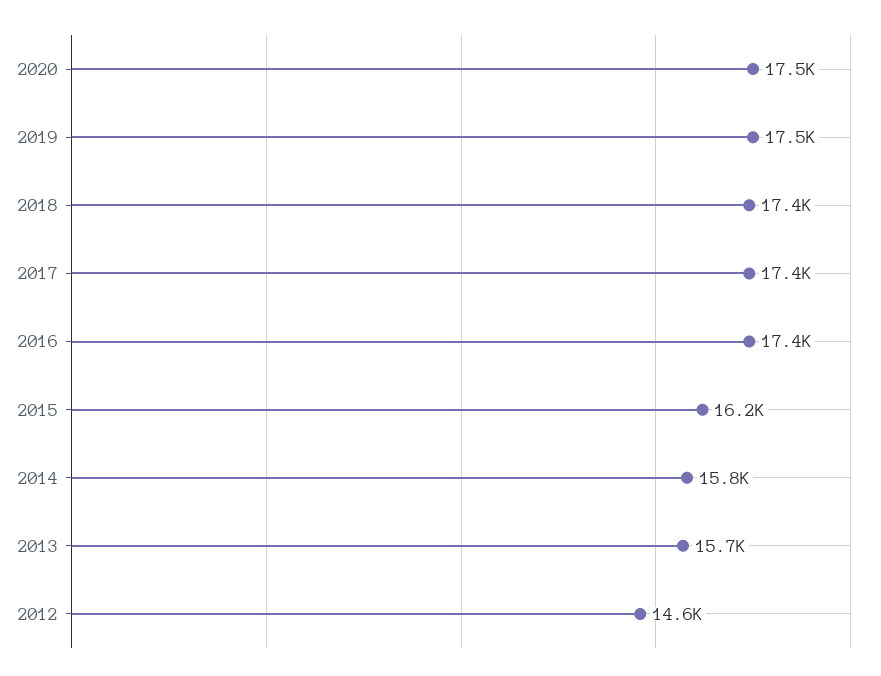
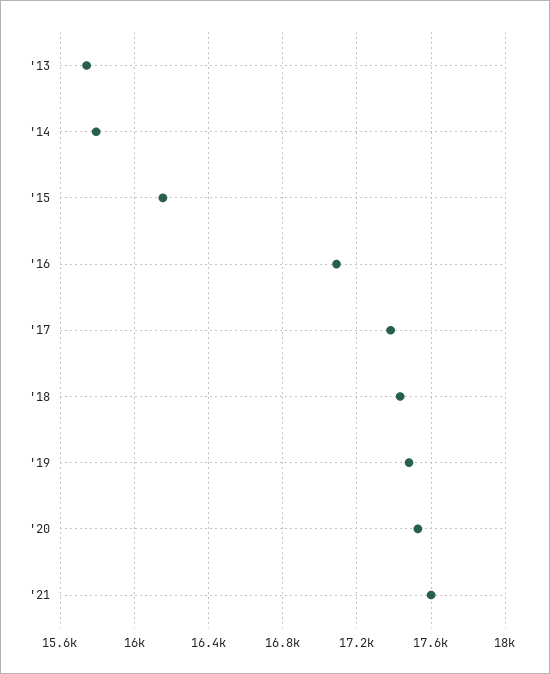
2016: 17400 -> 17100
2012: 14600 -> none
'21: none -> 17600

